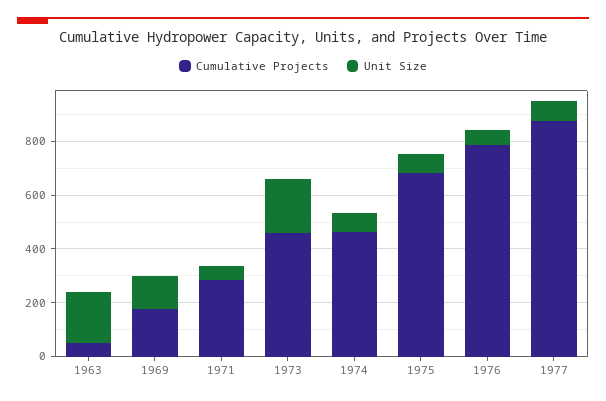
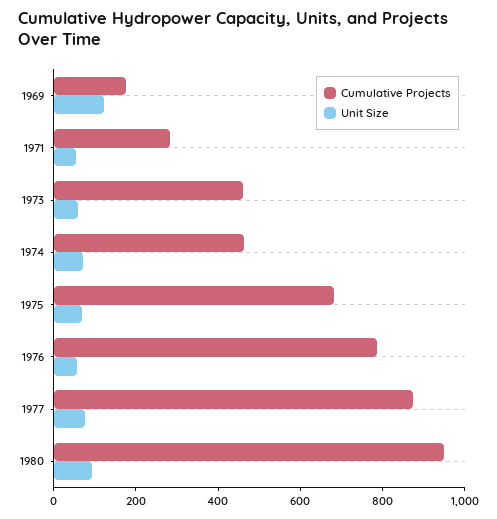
Cumulative Projects, 1963: 50 -> none
Unit Size, 1963: 200 -> none
Unit Size, 1973: 200 -> 50
Cumulative Projects, 1980: none -> 950
Unit Size, 1980: none -> 100

